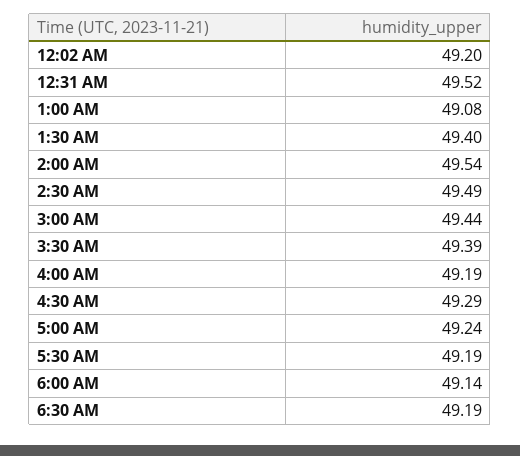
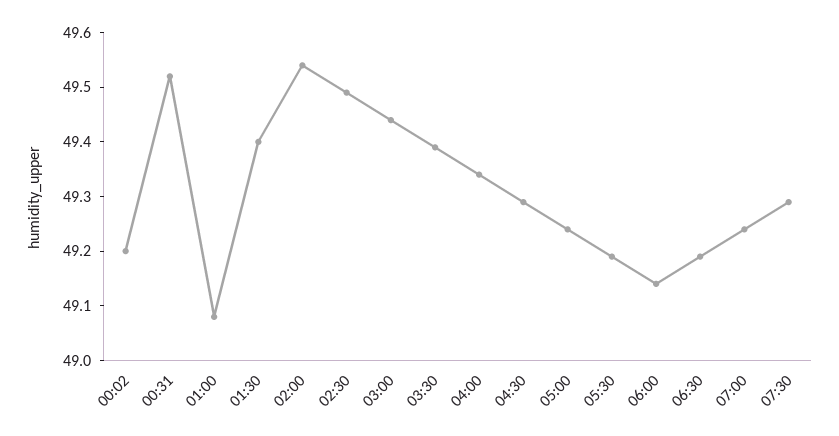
4:00 AM: 49.19 -> 49.35
07:00: none -> 49.25
07:30: none -> 49.3

